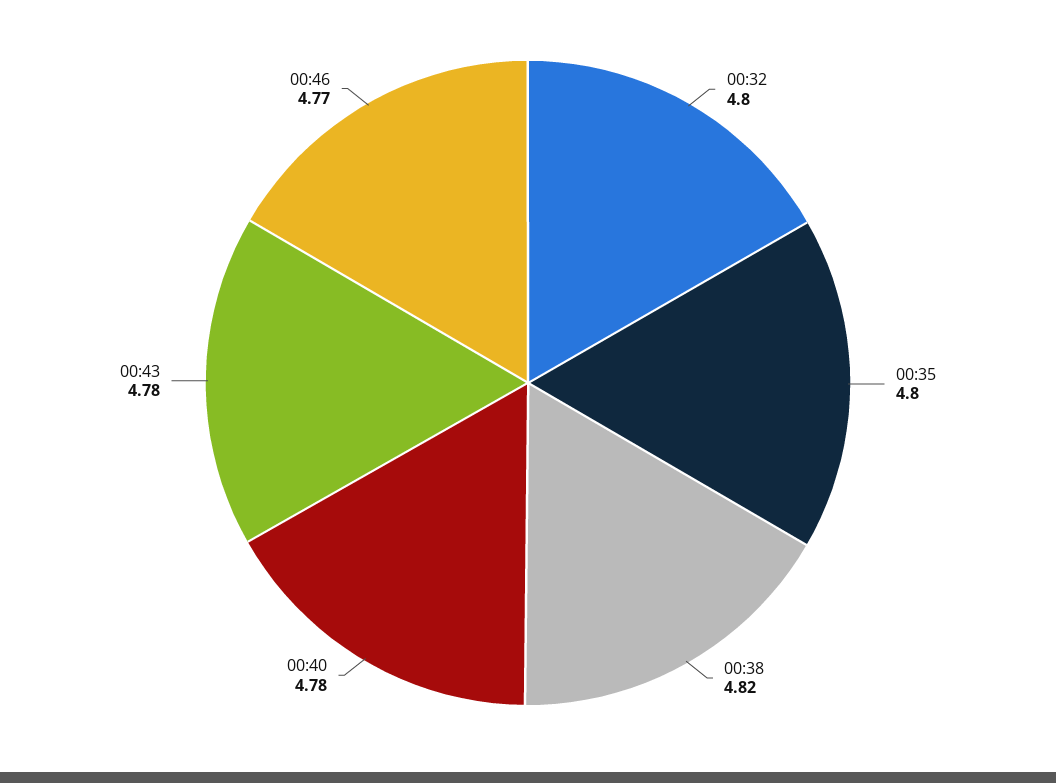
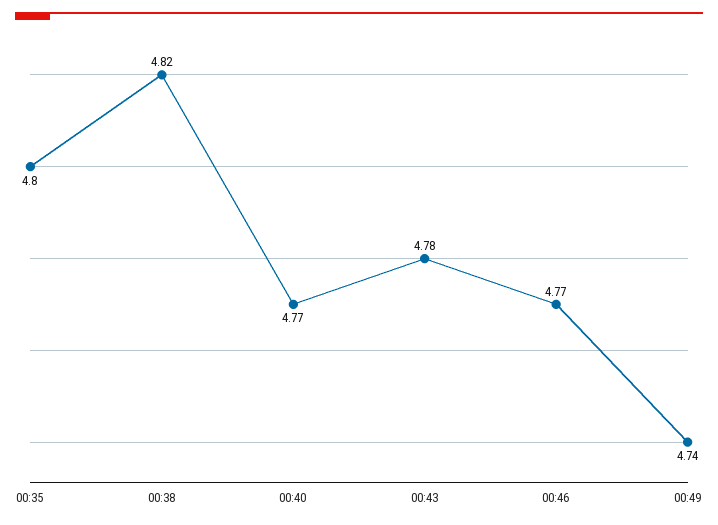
00:32: 4.8 -> none
00:40: 4.78 -> 4.77
00:49: none -> 4.74

